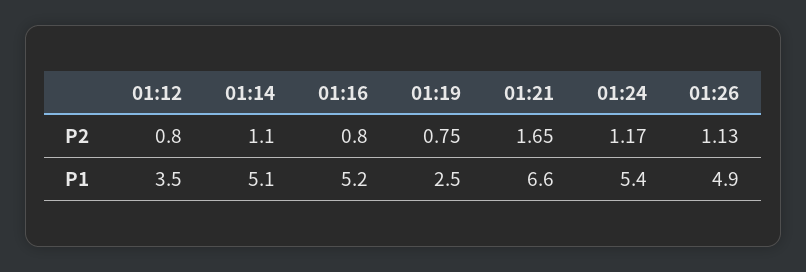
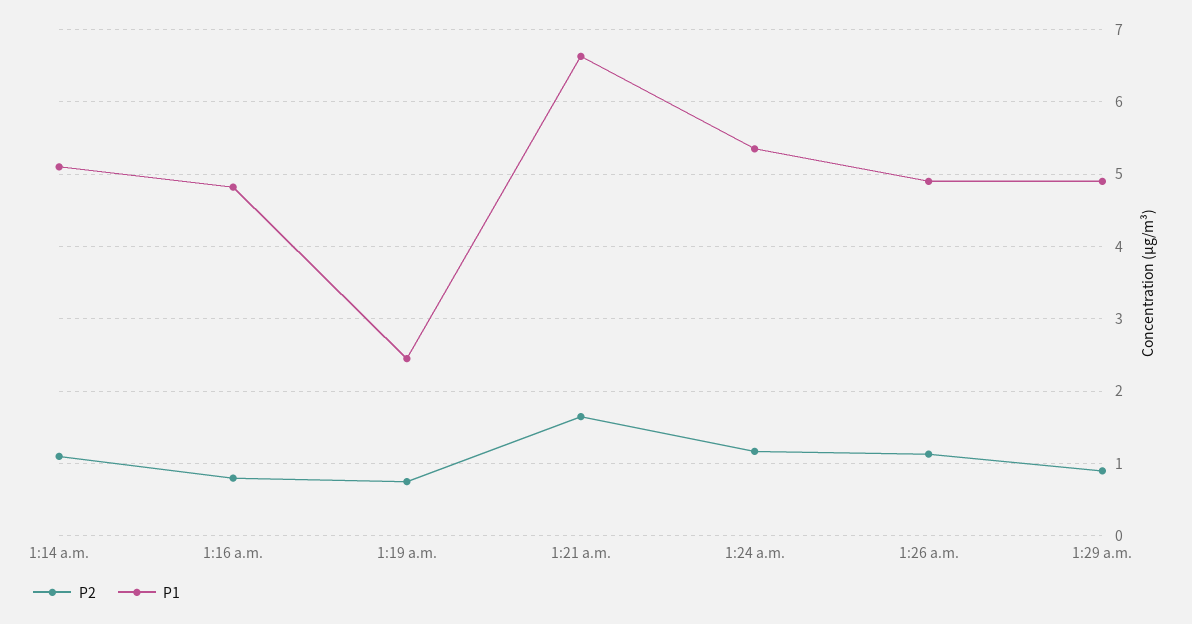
P2, 01:12: 0.8 -> none
P1, 01:12: 3.5 -> none
P1, 01:16: 5.2 -> 4.8
P2, 1:29 a.m.: none -> 0.9
P1, 1:29 a.m.: none -> 4.9

